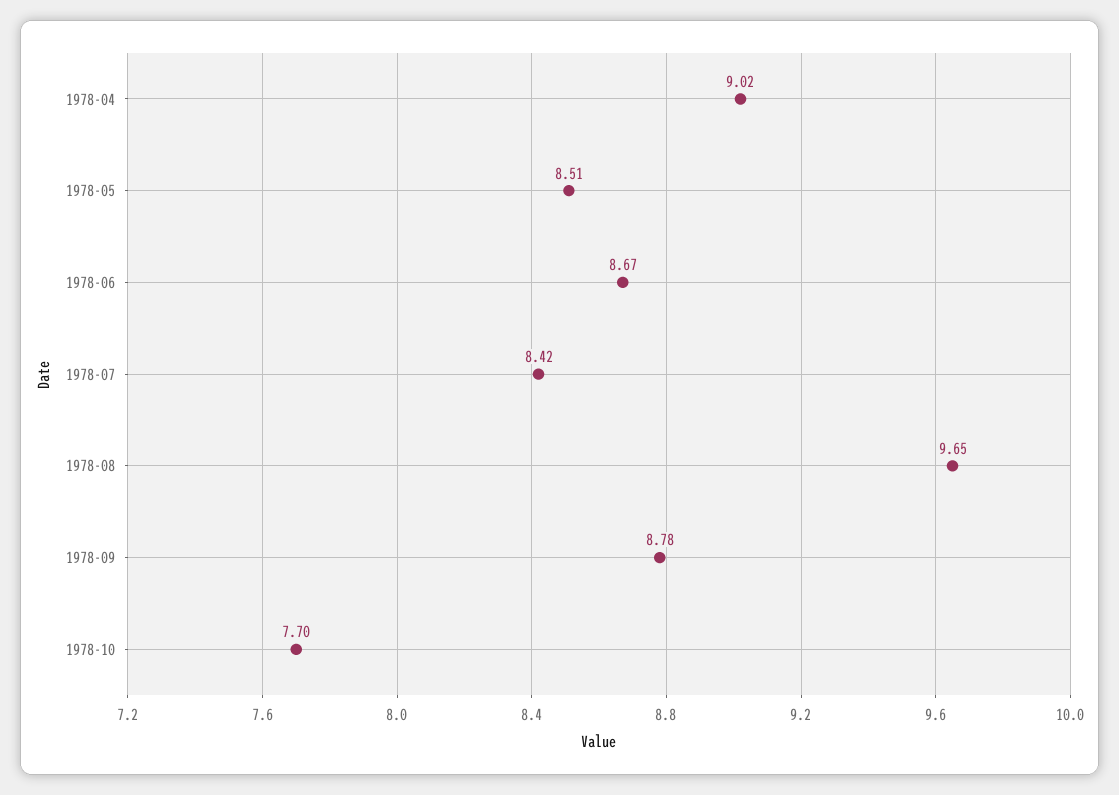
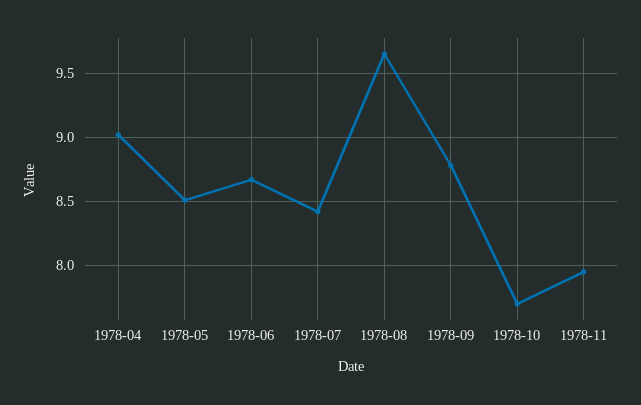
1978-11: none -> 7.95

